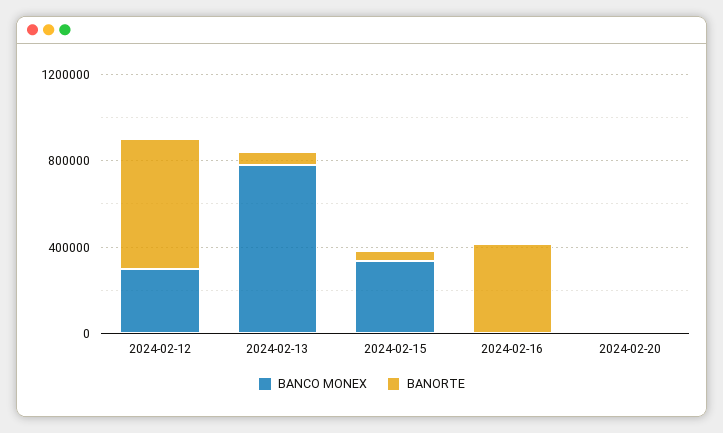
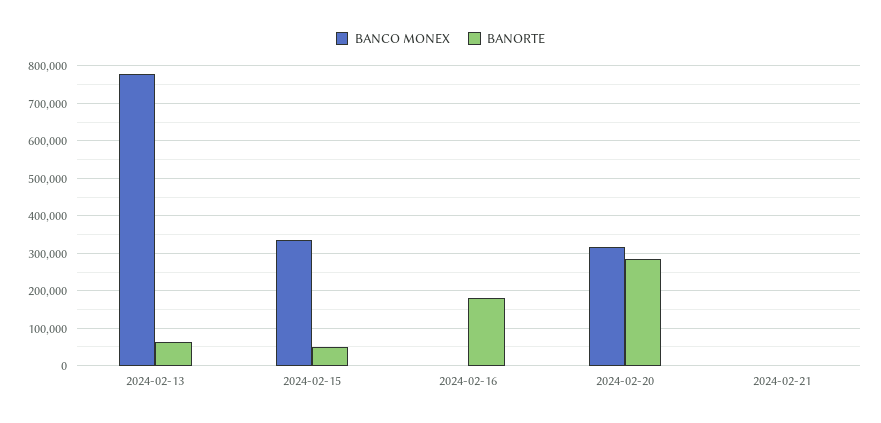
BANCO MONEX, 2024-02-12: 300000 -> none
BANORTE, 2024-02-12: 600000 -> none
BANORTE, 2024-02-16: 400000 -> 180000
BANCO MONEX, 2024-02-20: 0 -> 320000
BANORTE, 2024-02-20: 0 -> 280000
BANCO MONEX, 2024-02-21: none -> 0
BANORTE, 2024-02-21: none -> 0

